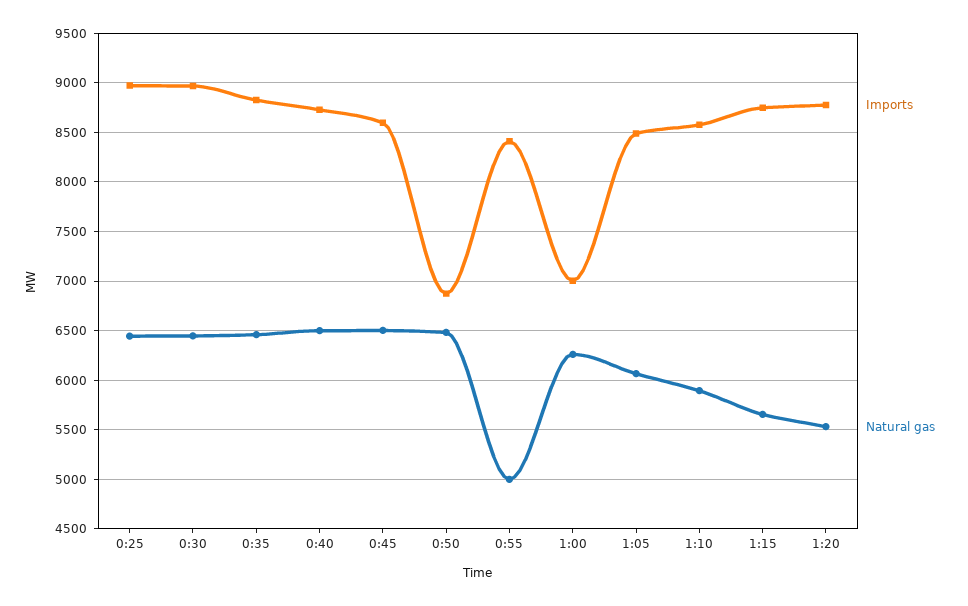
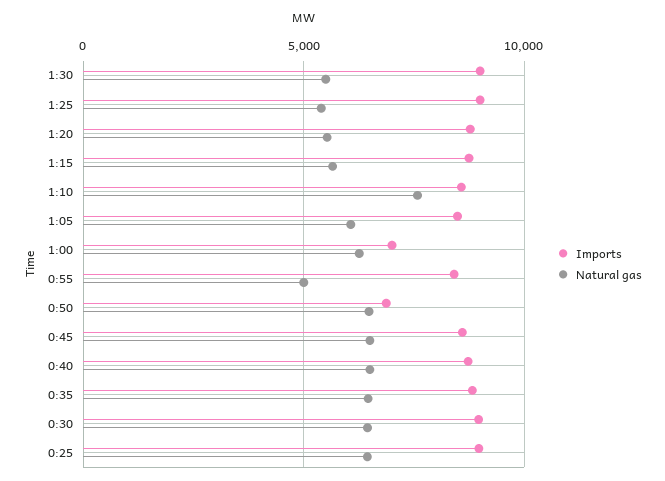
Natural gas, 1:10: 5900 -> 7500
Imports, 1:30: none -> 9000
Natural gas, 1:30: none -> 5500
Imports, 1:25: none -> 9000
Natural gas, 1:25: none -> 5500

